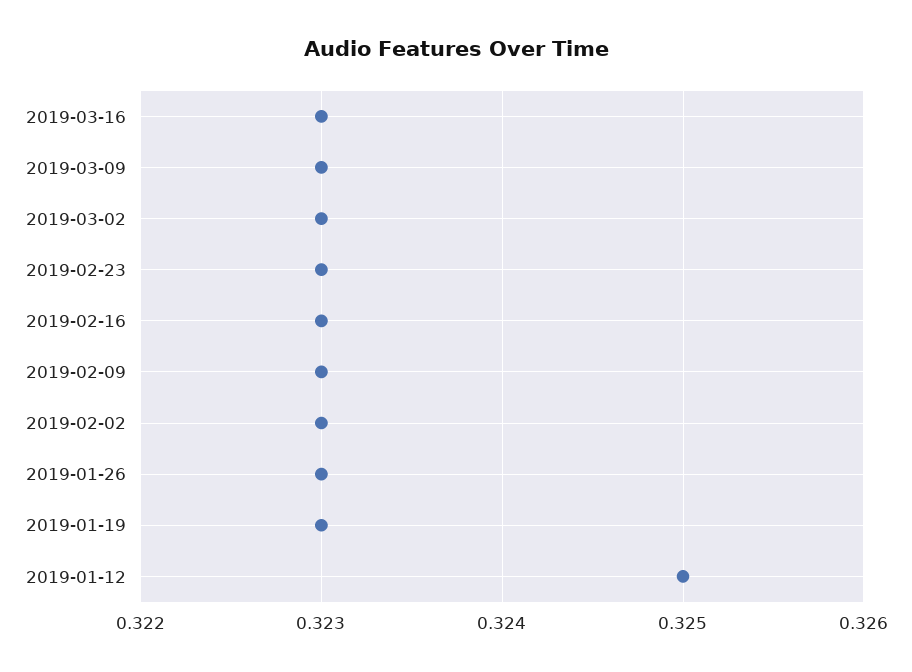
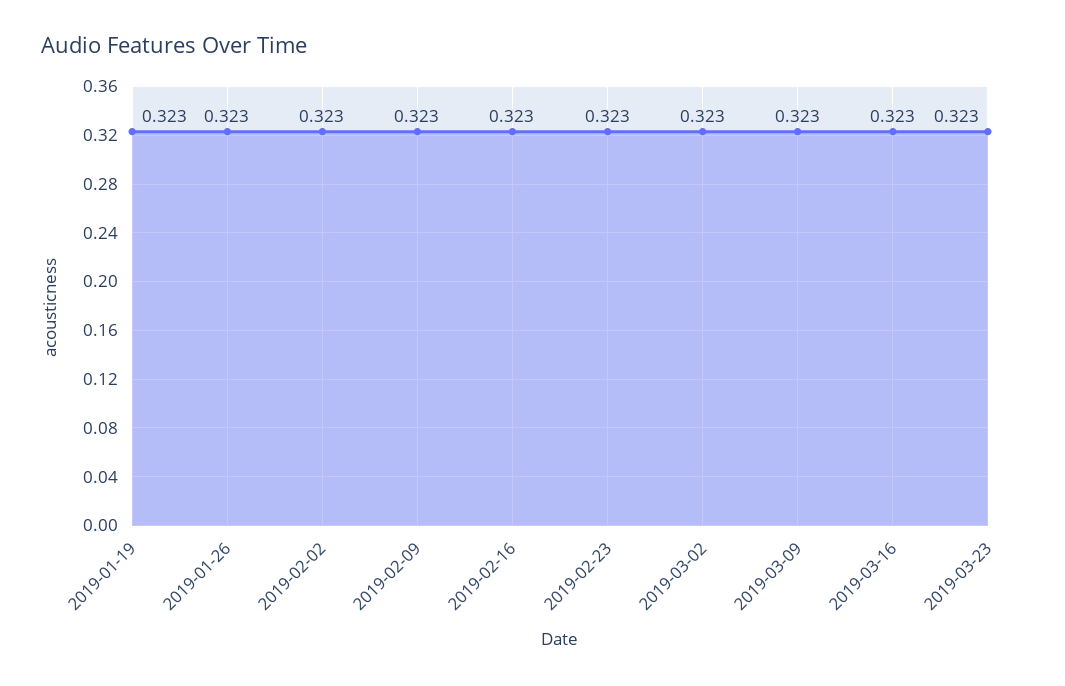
2019-01-12: 0.325 -> none
2019-03-23: none -> 0.323

